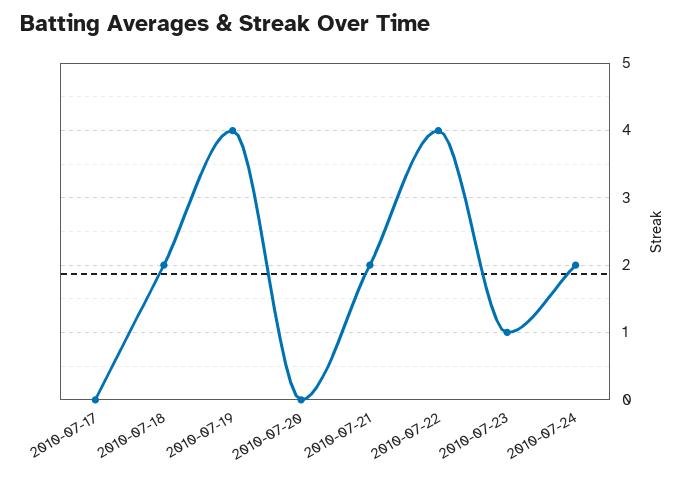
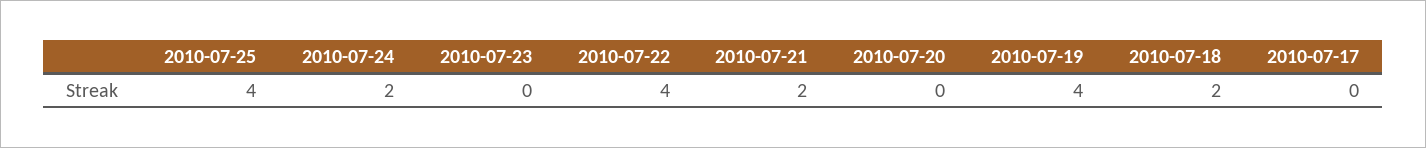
2010-07-23: 1 -> 0
2010-07-25: none -> 4

